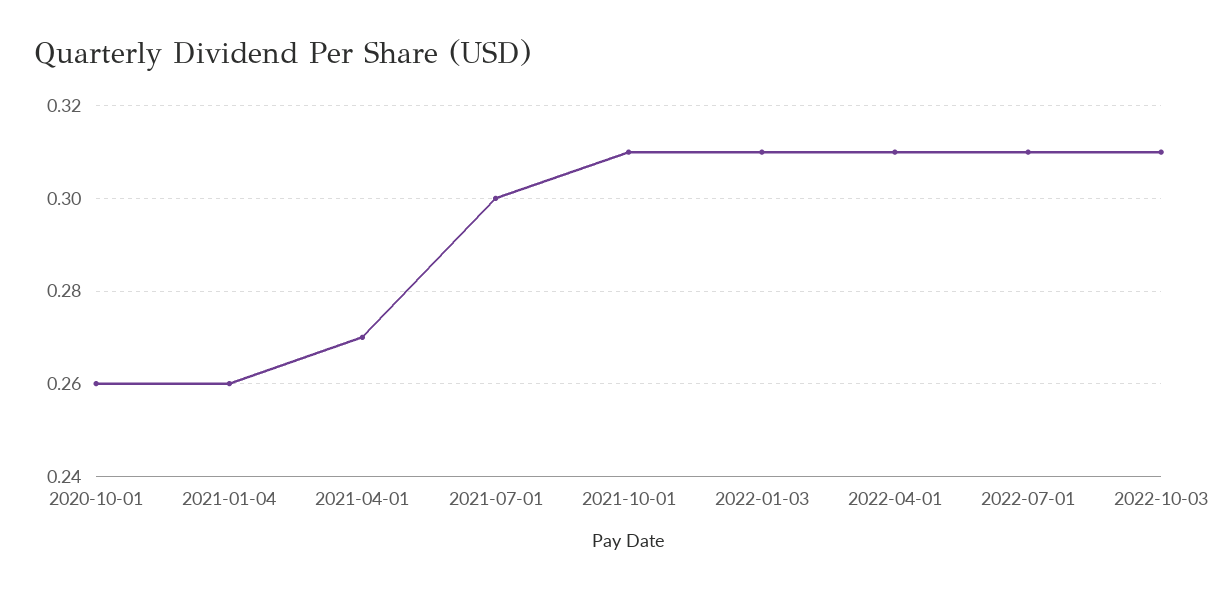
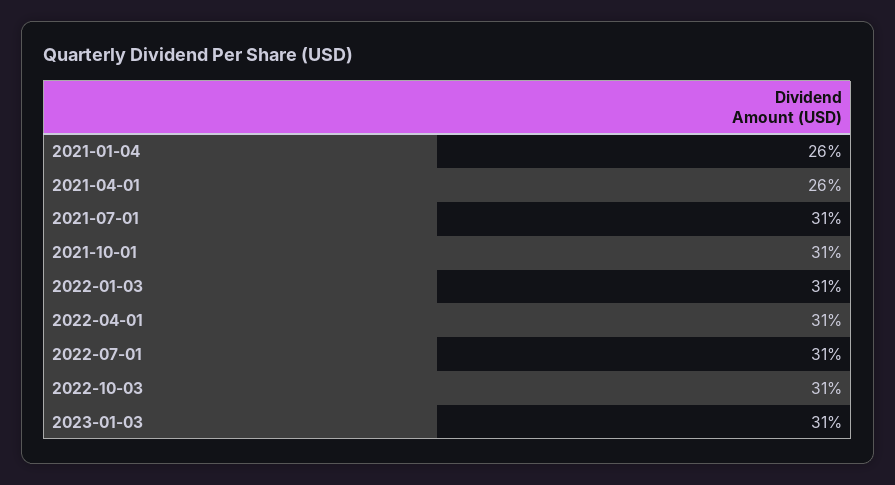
2020-10-01: 0.26 -> none
2021-04-01: 0.27 -> 0.26
2021-07-01: 0.3 -> 0.31
2023-01-03: none -> 0.31

